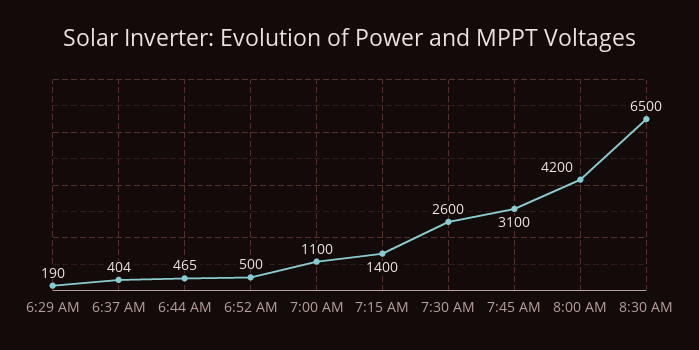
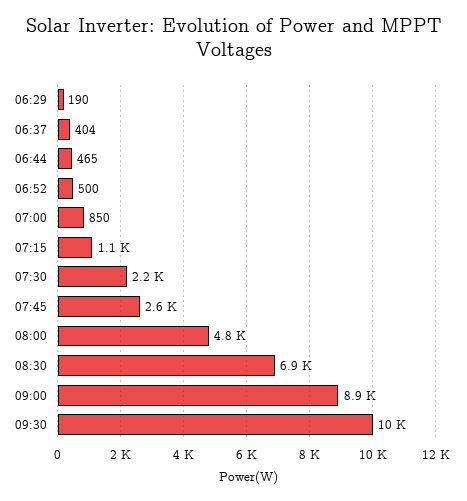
7:00 AM: 1100 -> 850
7:15 AM: 1400 -> 1100
7:30 AM: 2600 -> 2200
7:45 AM: 3100 -> 2600
8:00 AM: 4200 -> 4800
8:30 AM: 6500 -> 6900
09:00: none -> 8900
09:30: none -> 10000

